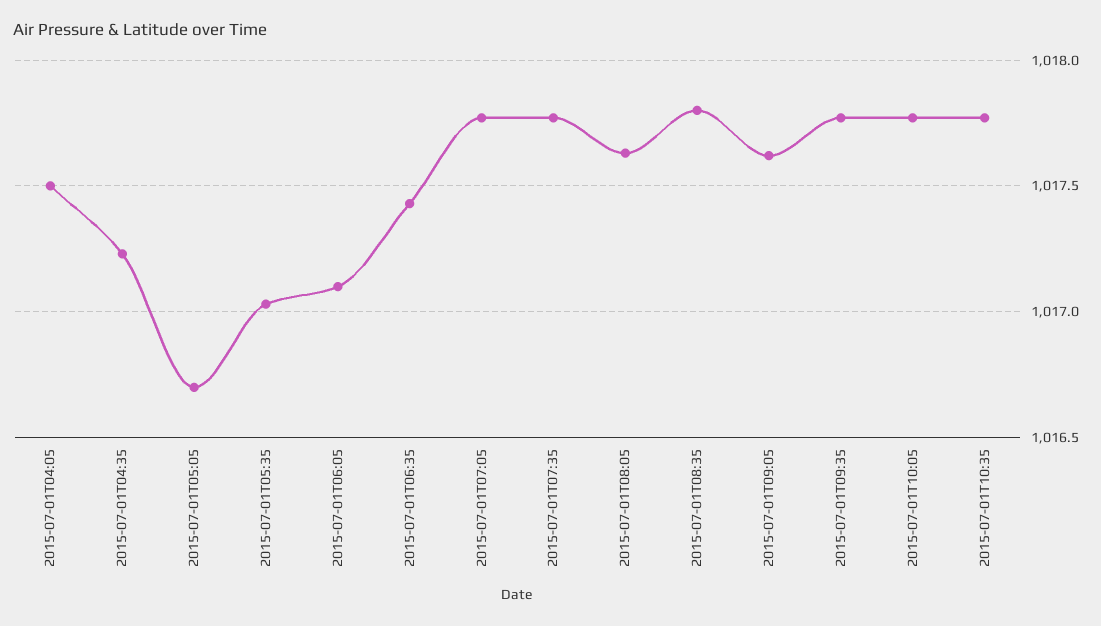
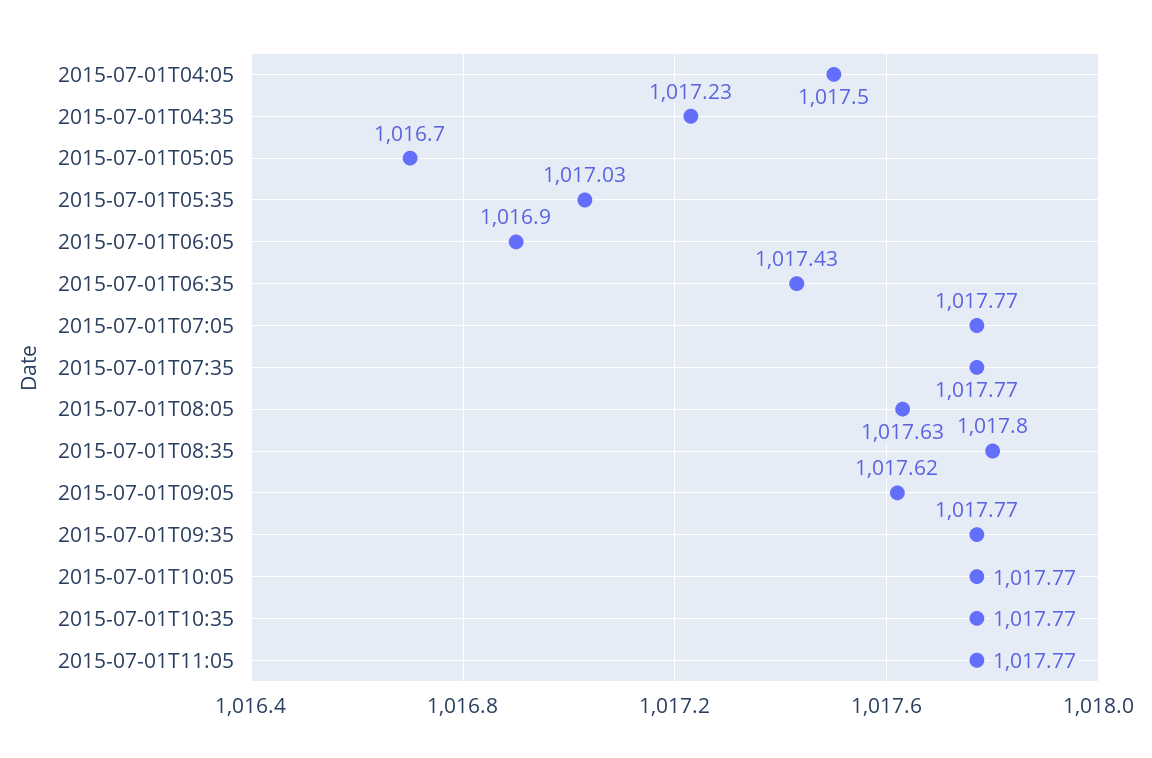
2015-07-01T06:05: 1017.1 -> 1016.9
2015-07-01T11:05: none -> 1017.77

